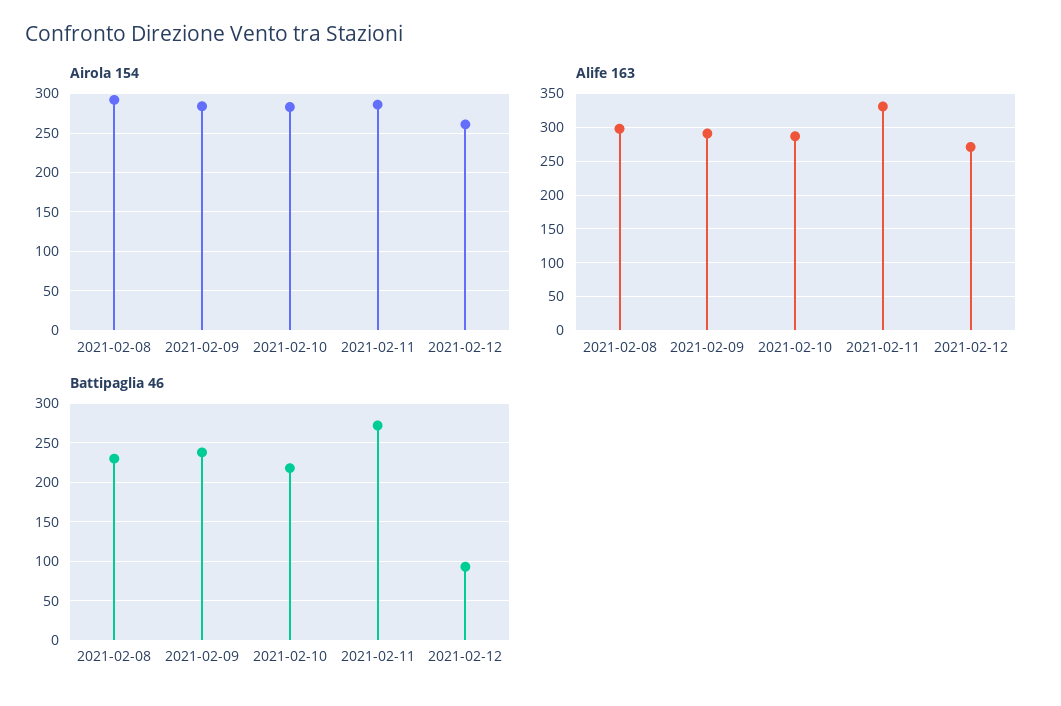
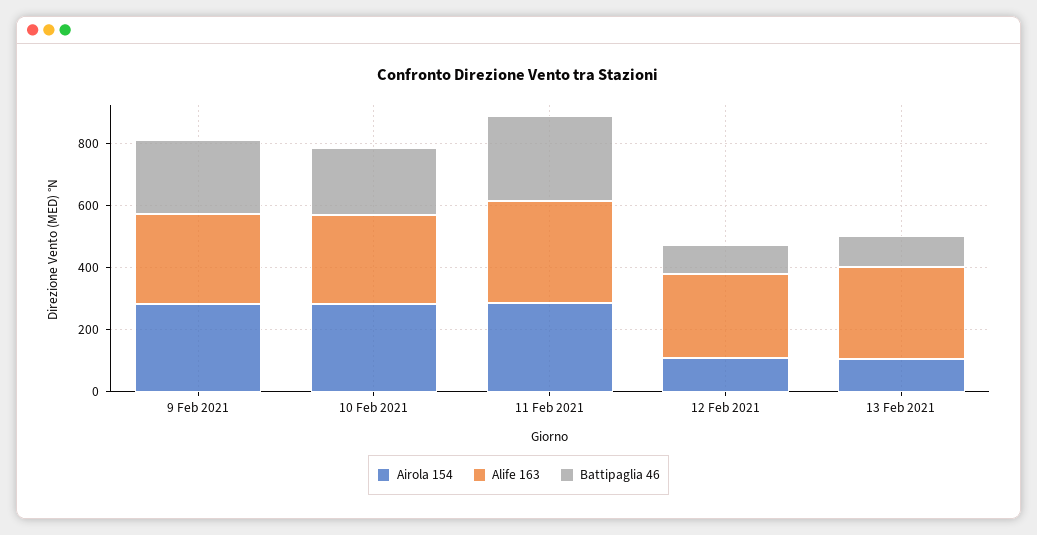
Airola 154, 2021-02-08: 290 -> none
Airola 154, 2021-02-12: 260 -> 100
Alife 163, 2021-02-08: 300 -> none
Battipaglia 46, 2021-02-08: 230 -> none
Airola 154, 13 Feb 2021: none -> 100
Alife 163, 13 Feb 2021: none -> 300
Battipaglia 46, 13 Feb 2021: none -> 100

